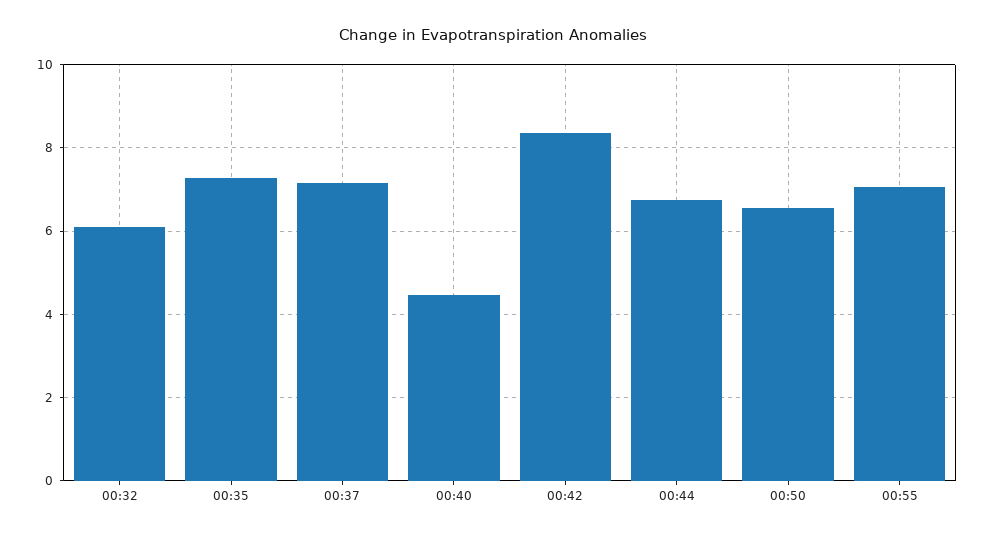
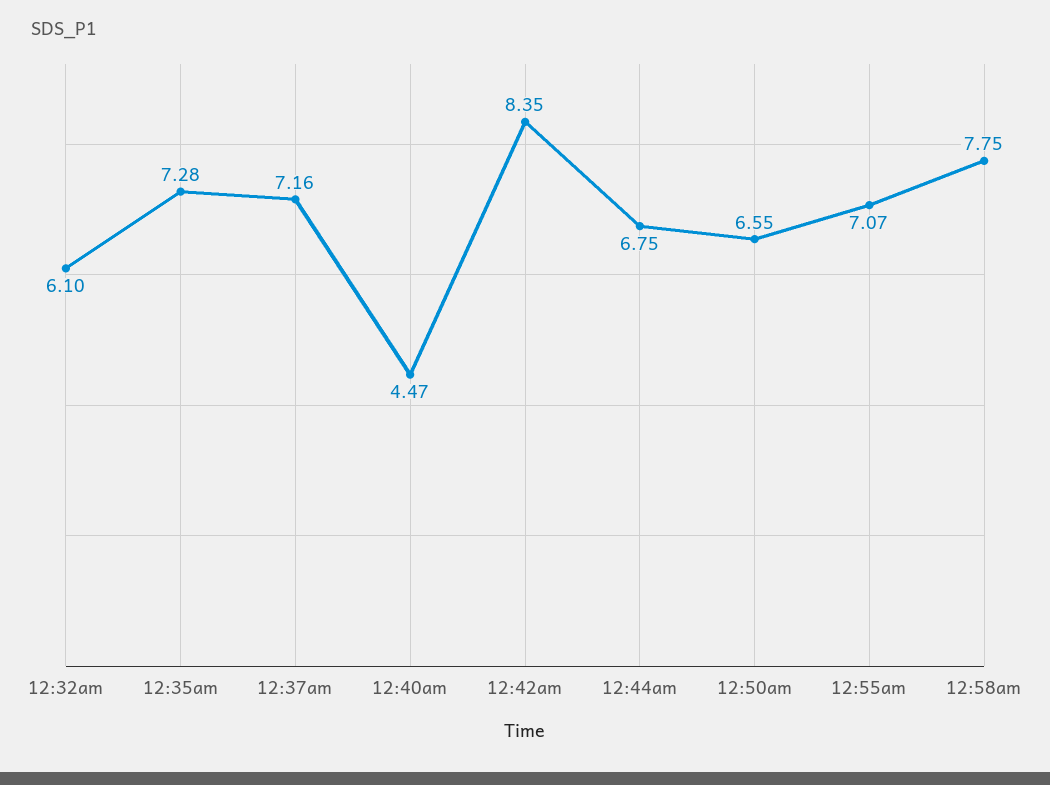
12:58am: none -> 7.75

